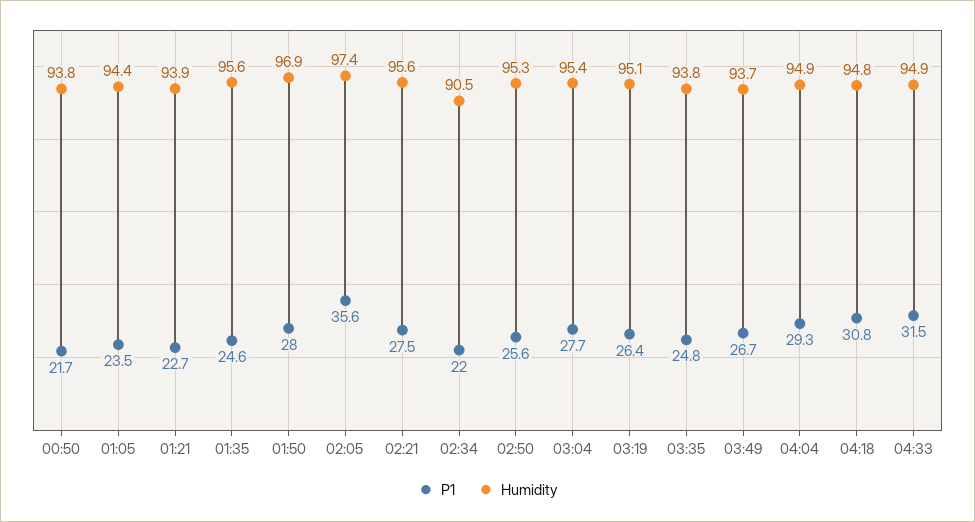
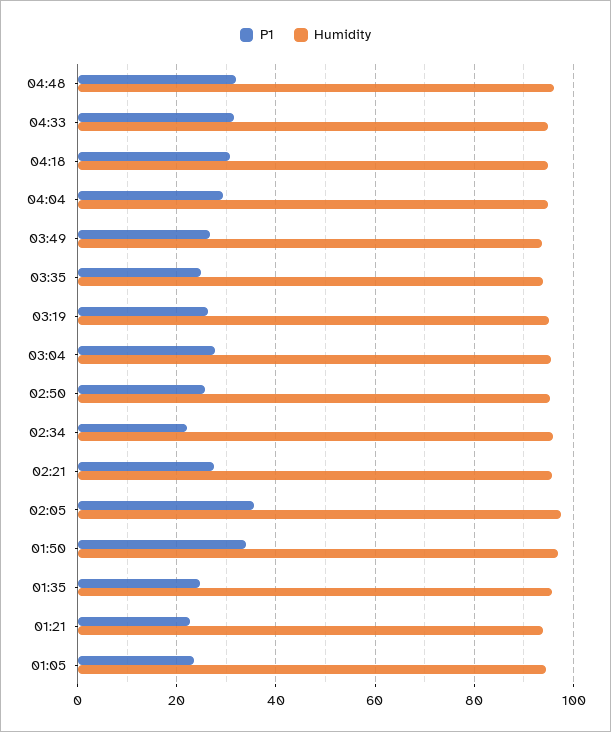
P1, 00:50: 21.7 -> none
Humidity, 00:50: 93.8 -> none
P1, 01:50: 28 -> 34
Humidity, 02:34: 90.5 -> 96
P1, 04:48: none -> 32
Humidity, 04:48: none -> 96

